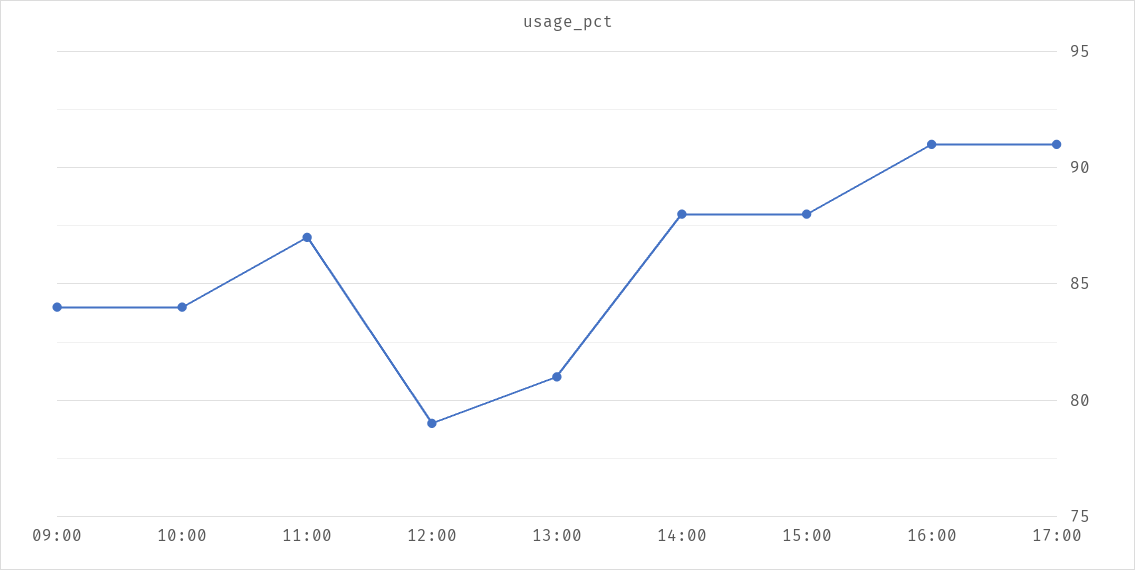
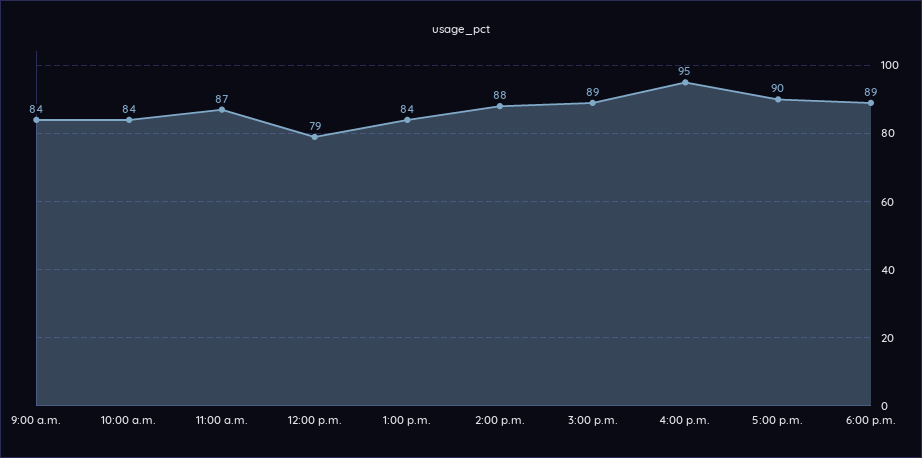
13:00: 81 -> 84
15:00: 88 -> 89
16:00: 91 -> 95
17:00: 91 -> 90
6:00 p.m.: none -> 89

